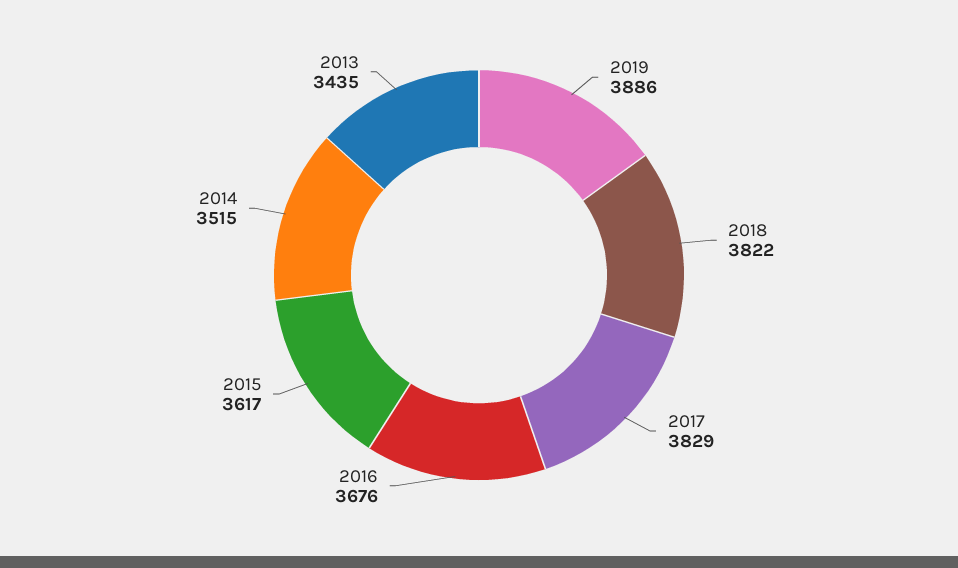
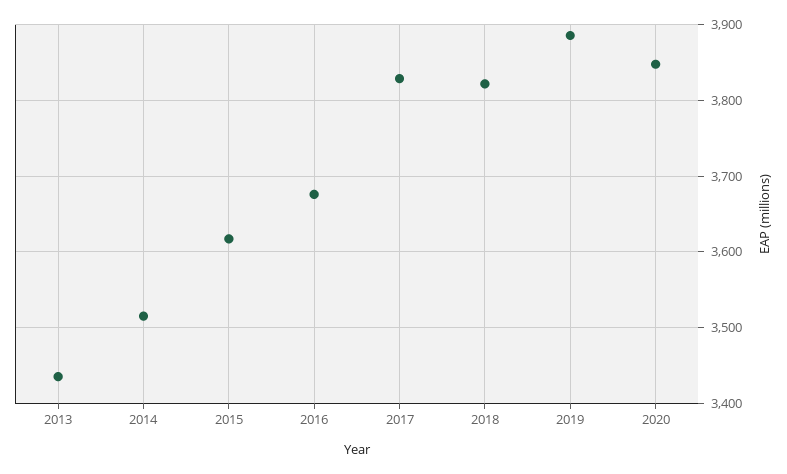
2020: none -> 3850

